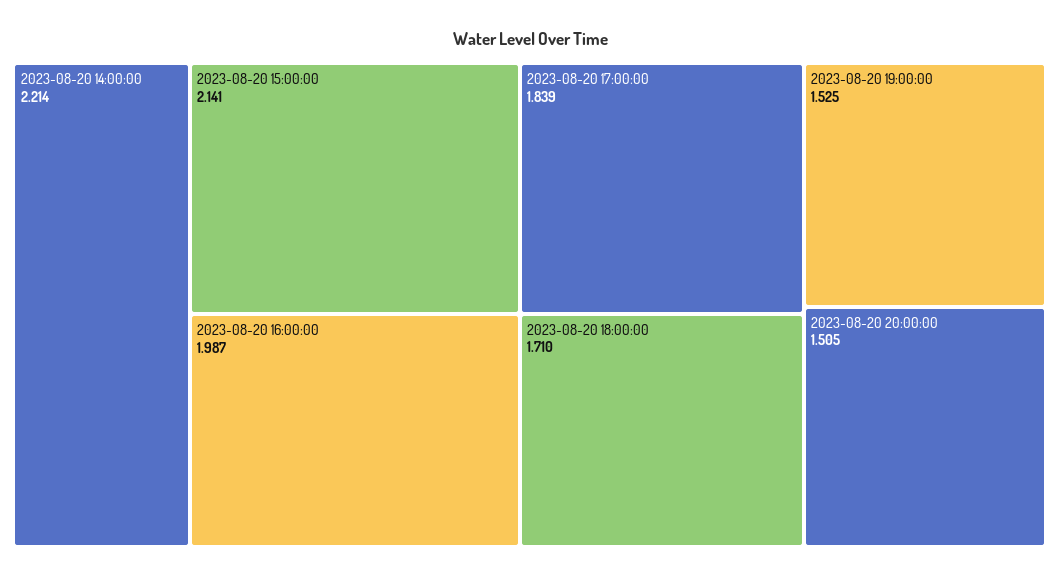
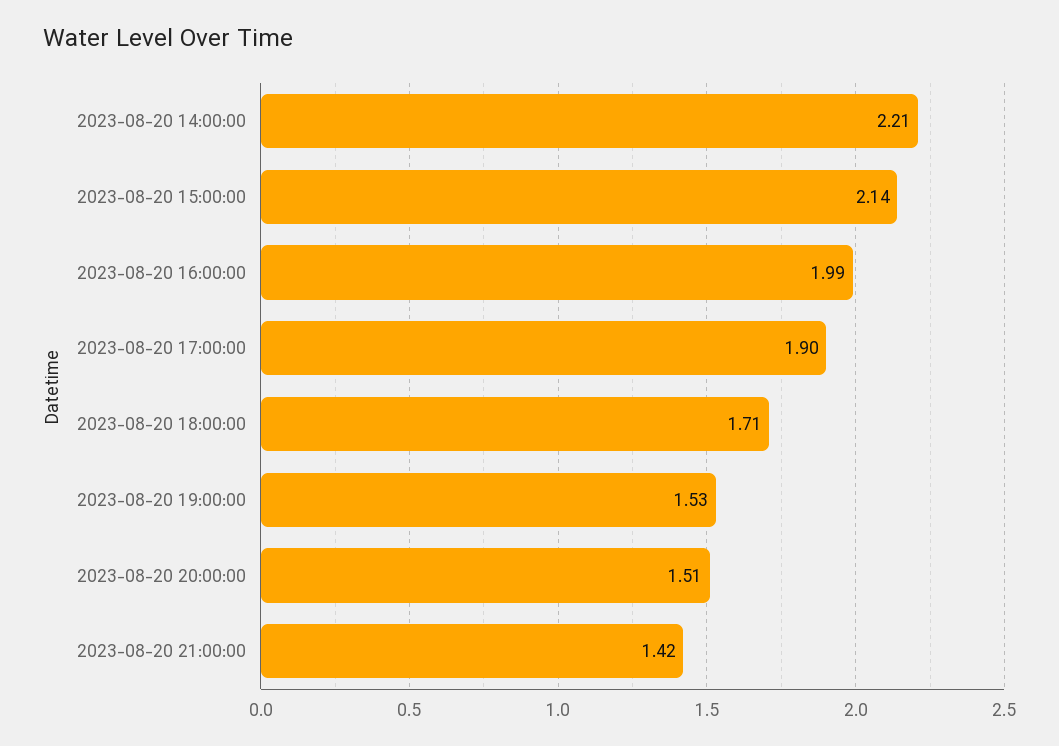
2023-08-20 17:00:00: 1.839 -> 1.9
2023-08-20 21:00:00: none -> 1.42

